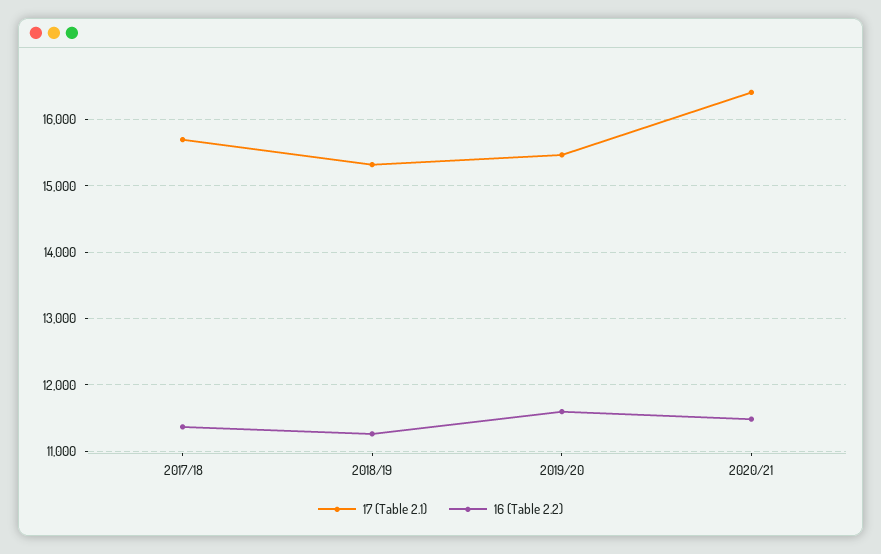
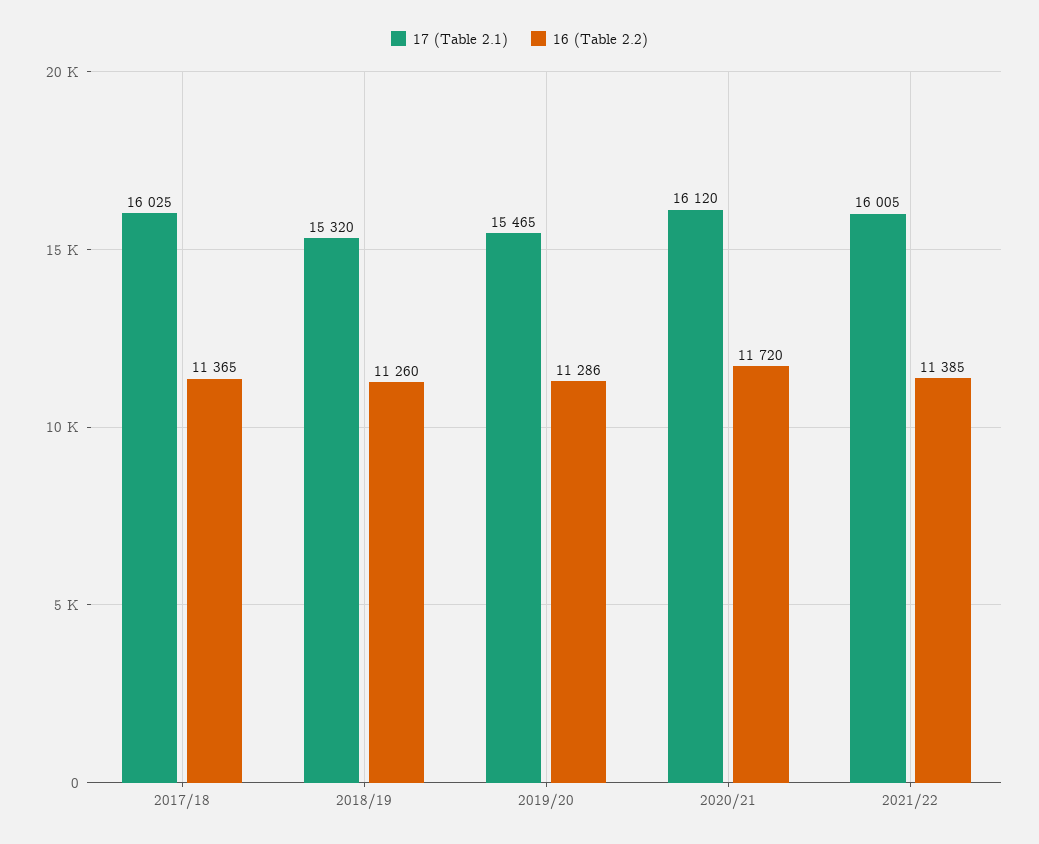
17 (Table 2.1), 2017/18: 15700 -> 16025
16 (Table 2.2), 2019/20: 11600 -> 11286
17 (Table 2.1), 2020/21: 16400 -> 16120
16 (Table 2.2), 2020/21: 11500 -> 11720
17 (Table 2.1), 2021/22: none -> 16005
16 (Table 2.2), 2021/22: none -> 11385

